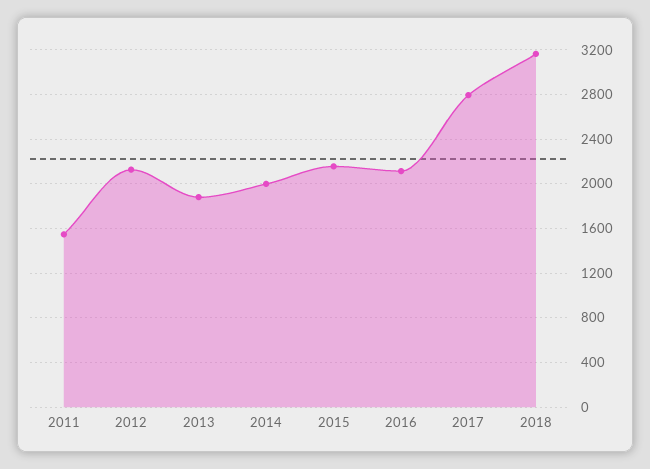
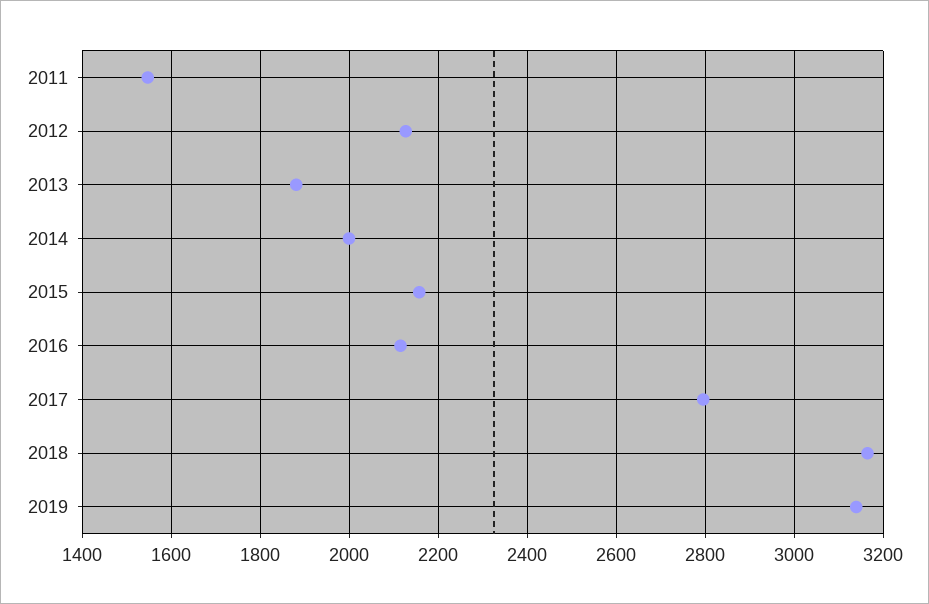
2019: none -> 3140

